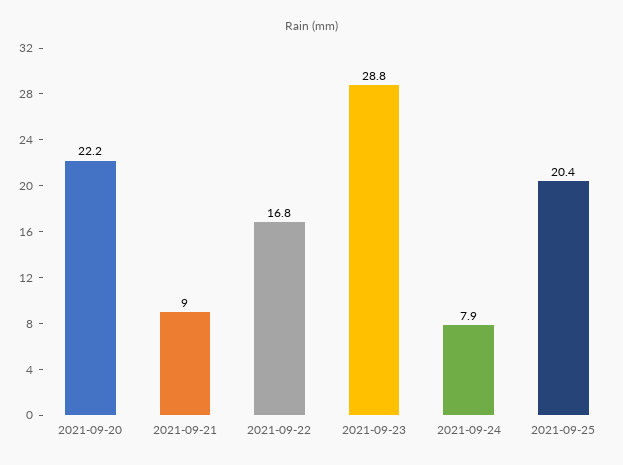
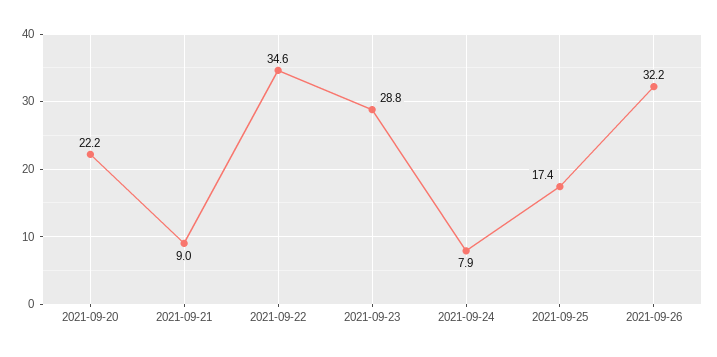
2021-09-22: 16.8 -> 34.6
2021-09-25: 20.4 -> 17.4
2021-09-26: none -> 32.2

